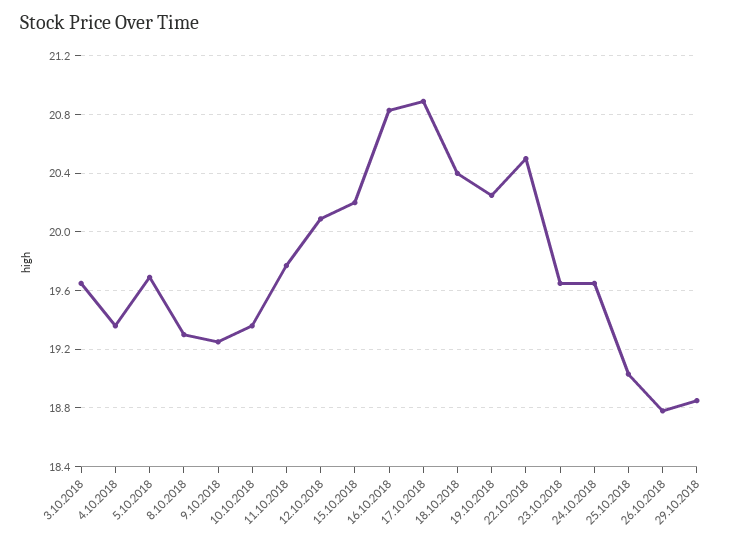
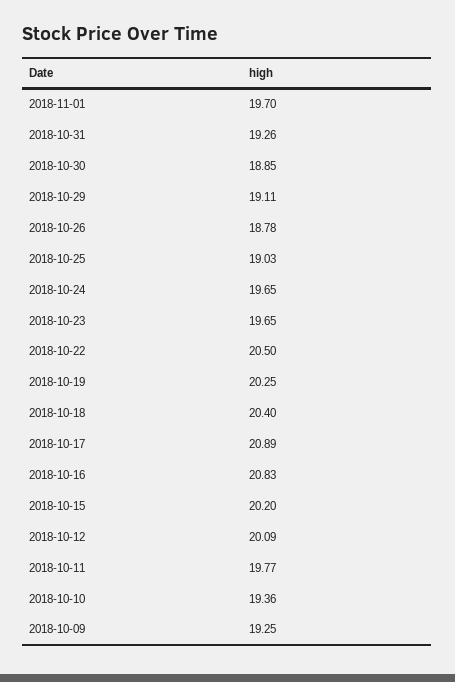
3.10.2018: 19.65 -> none
4.10.2018: 19.35 -> none
5.10.2018: 19.7 -> none
8.10.2018: 19.3 -> none
29.10.2018: 18.85 -> 19.11
2018-11-01: none -> 19.7
2018-10-31: none -> 19.26
2018-10-30: none -> 18.85

